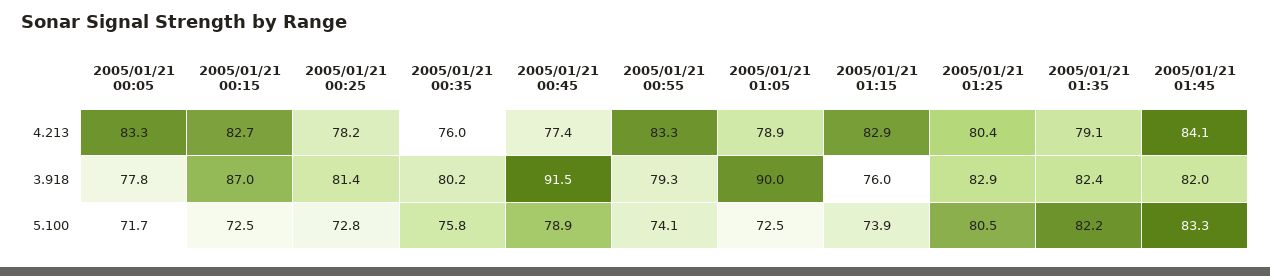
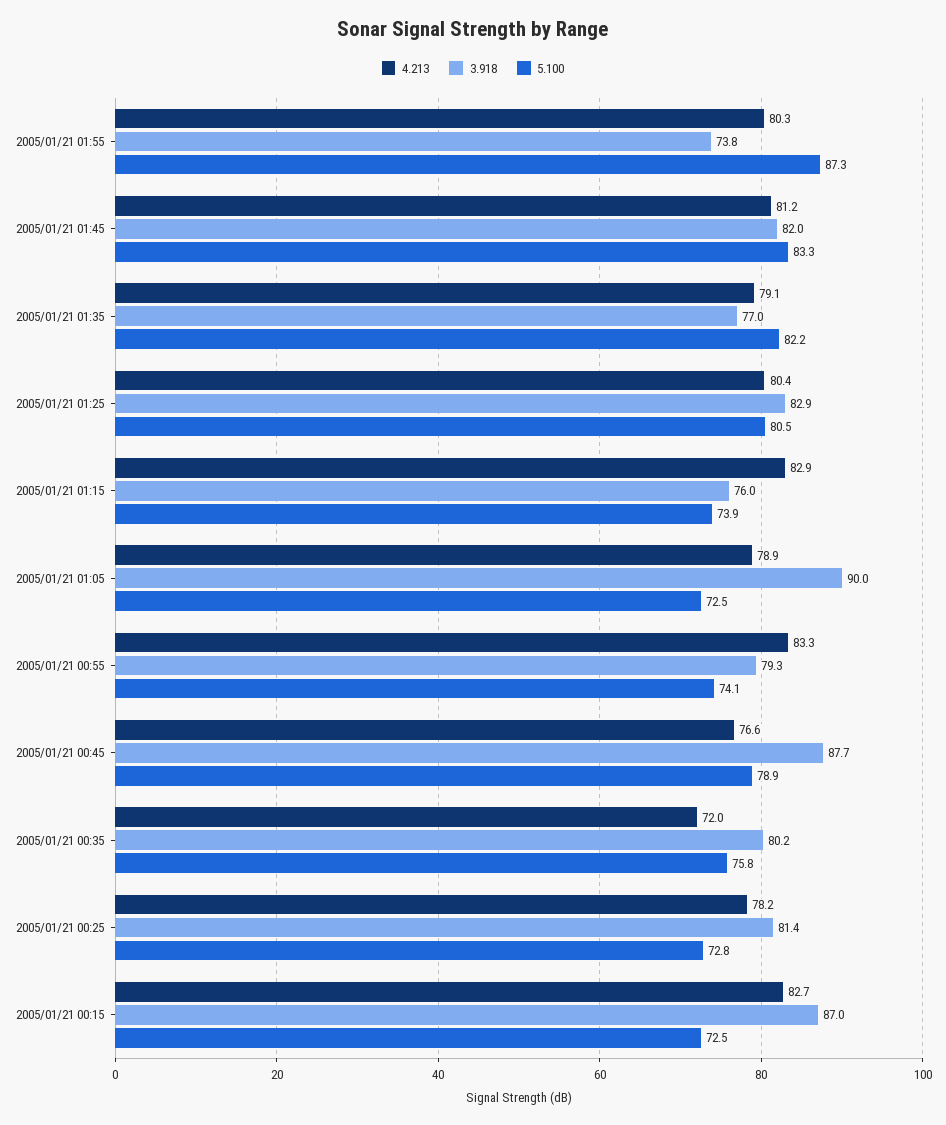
4.213, 2005/01/21 00:05: 83.3 -> none
4.213, 2005/01/21 00:35: 76 -> 72
4.213, 2005/01/21 00:45: 77.4 -> 76.6
4.213, 2005/01/21 01:45: 84.1 -> 81.2
3.918, 2005/01/21 00:05: 77.8 -> none
3.918, 2005/01/21 00:45: 91.5 -> 87.7
3.918, 2005/01/21 01:35: 82.4 -> 77
5.100, 2005/01/21 00:05: 71.7 -> none
4.213, 2005/01/21 01:55: none -> 80.3
3.918, 2005/01/21 01:55: none -> 73.8
5.100, 2005/01/21 01:55: none -> 87.3

